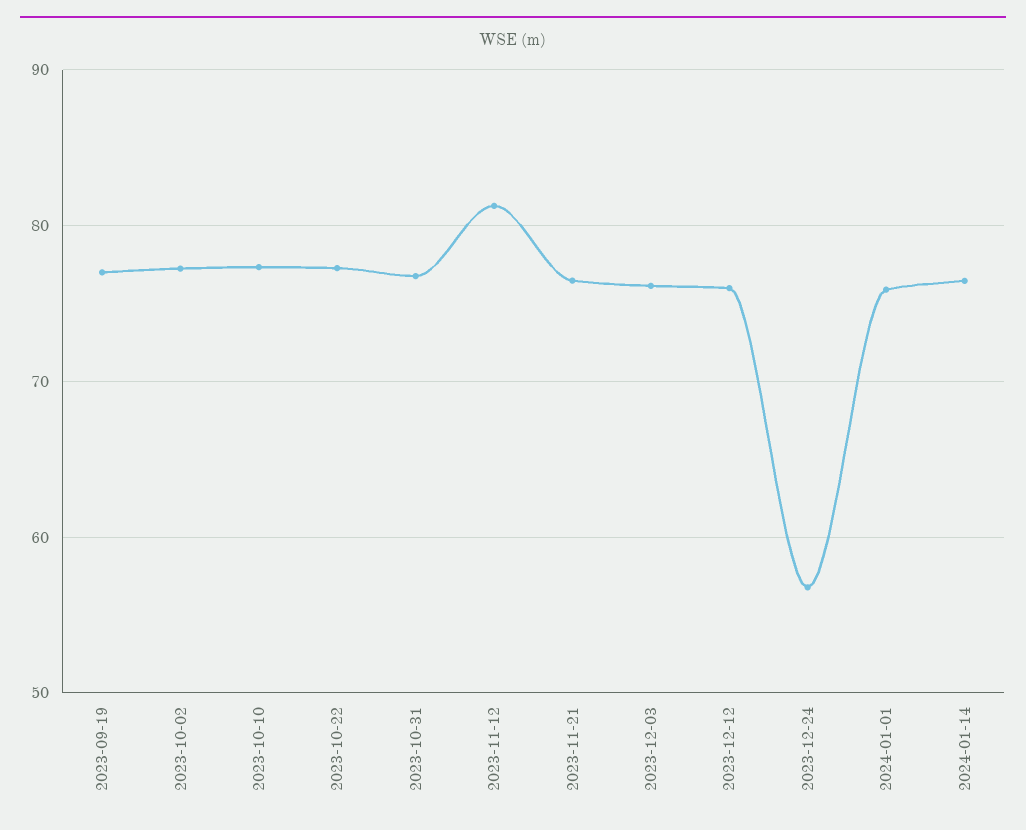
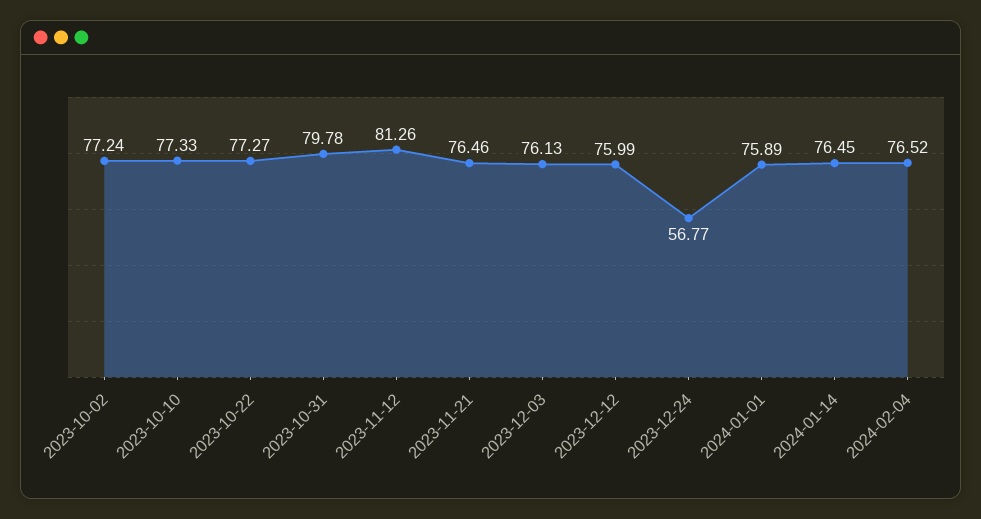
2023-09-19: 77 -> none
2023-10-31: 77 -> 79.78
2024-02-04: none -> 76.52

